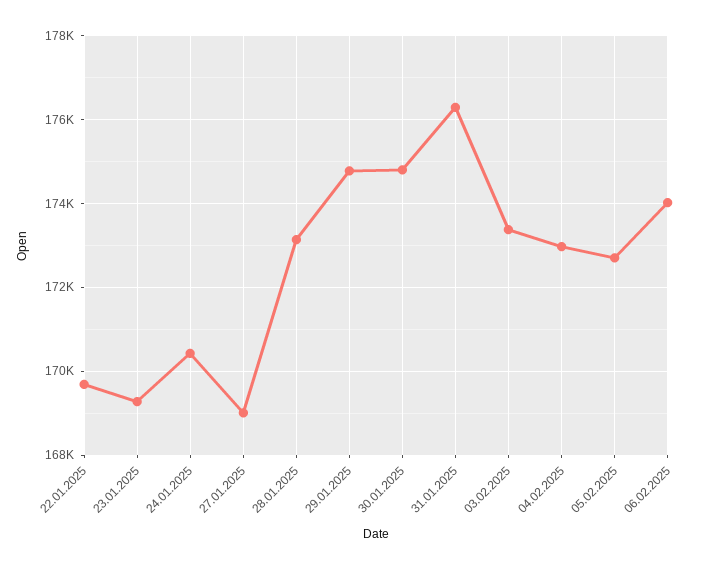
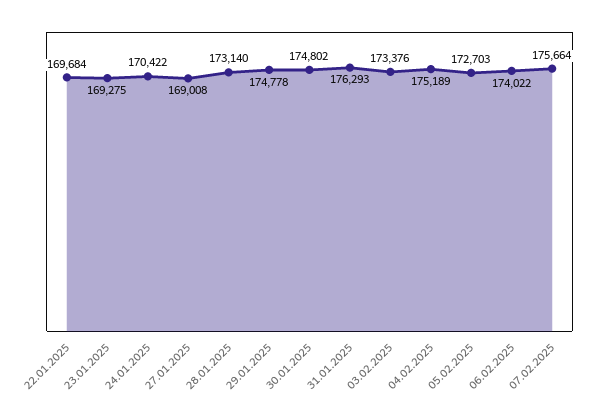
04.02.2025: 173000 -> 175189
07.02.2025: none -> 175664

